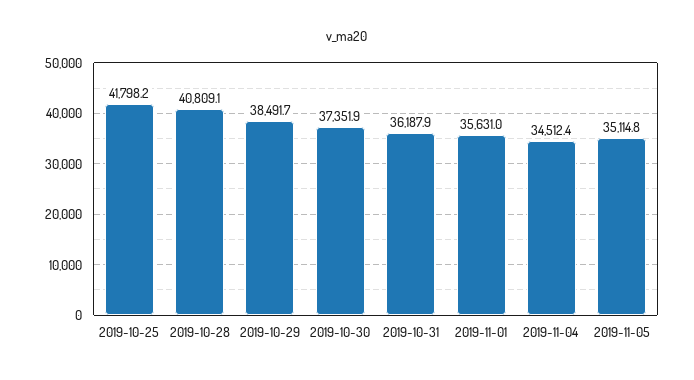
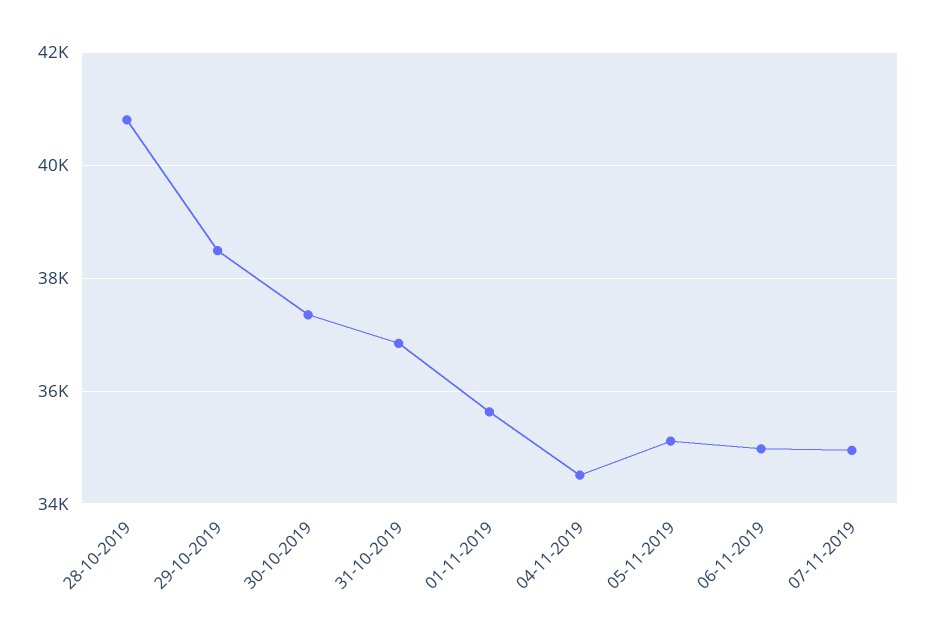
2019-10-25: 41798.2 -> none
2019-10-31: 36187.9 -> 36800
06-11-2019: none -> 35000
07-11-2019: none -> 35000

